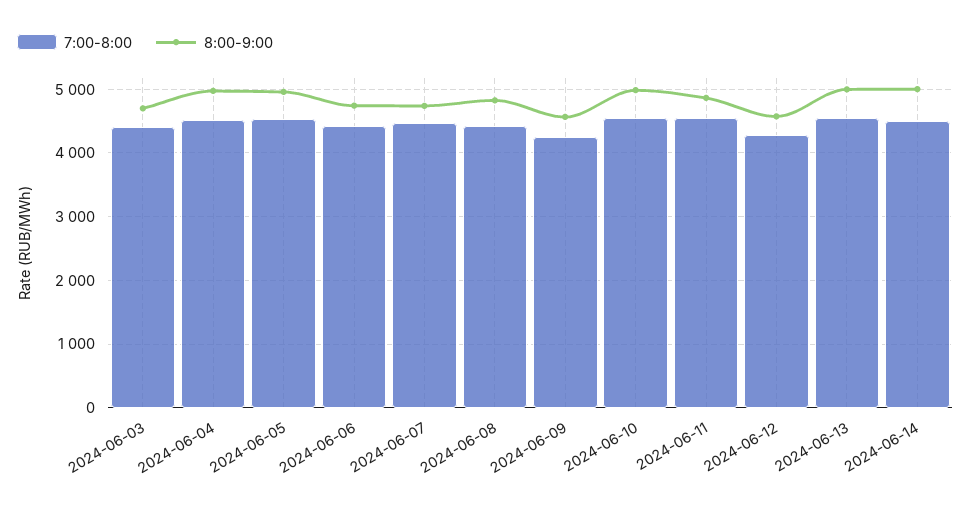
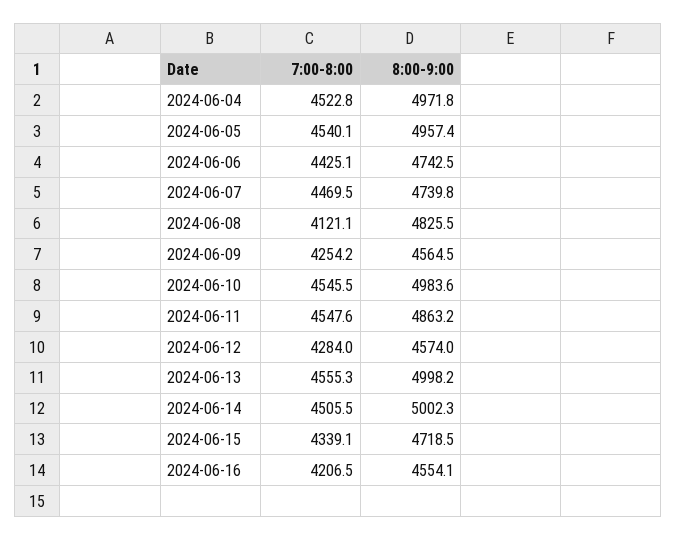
7:00-8:00, 2024-06-03: 4400 -> none
8:00-9:00, 2024-06-03: 4700 -> none
7:00-8:00, 2024-06-08: 4400 -> 4121.1
7:00-8:00, 2024-06-15: none -> 4339.1
8:00-9:00, 2024-06-15: none -> 4718.5
7:00-8:00, 2024-06-16: none -> 4206.5
8:00-9:00, 2024-06-16: none -> 4554.1

